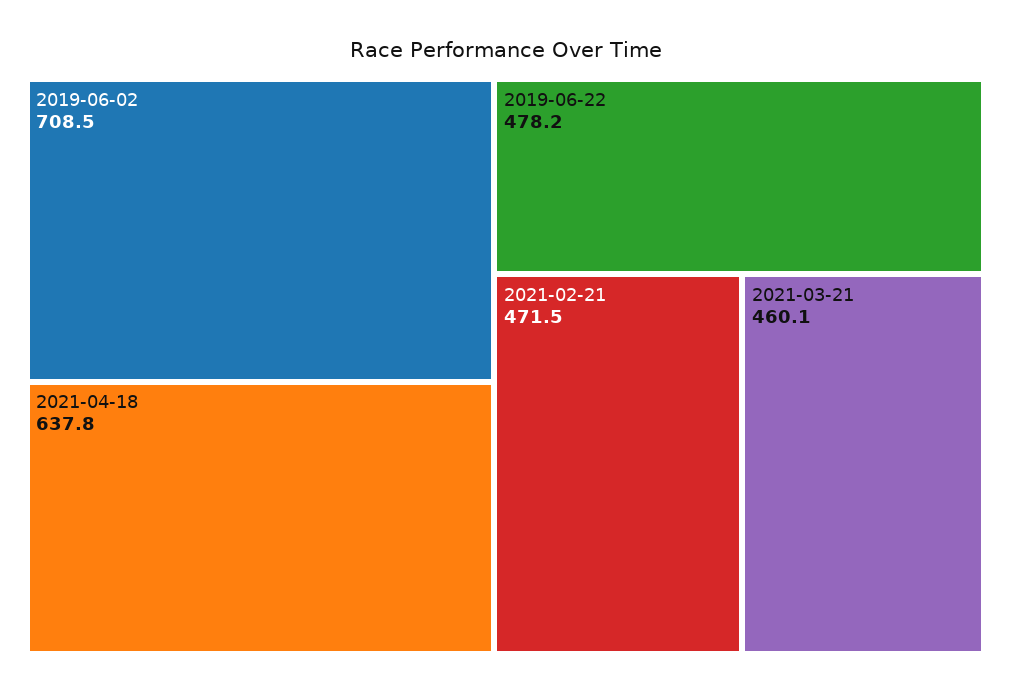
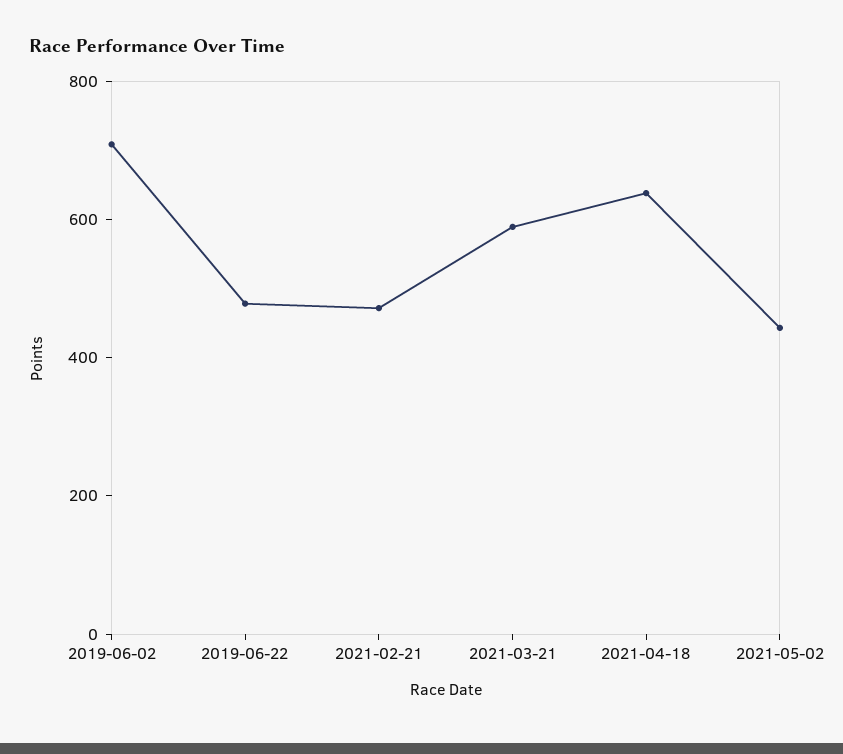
2021-03-21: 460.1 -> 600
2021-05-02: none -> 450

